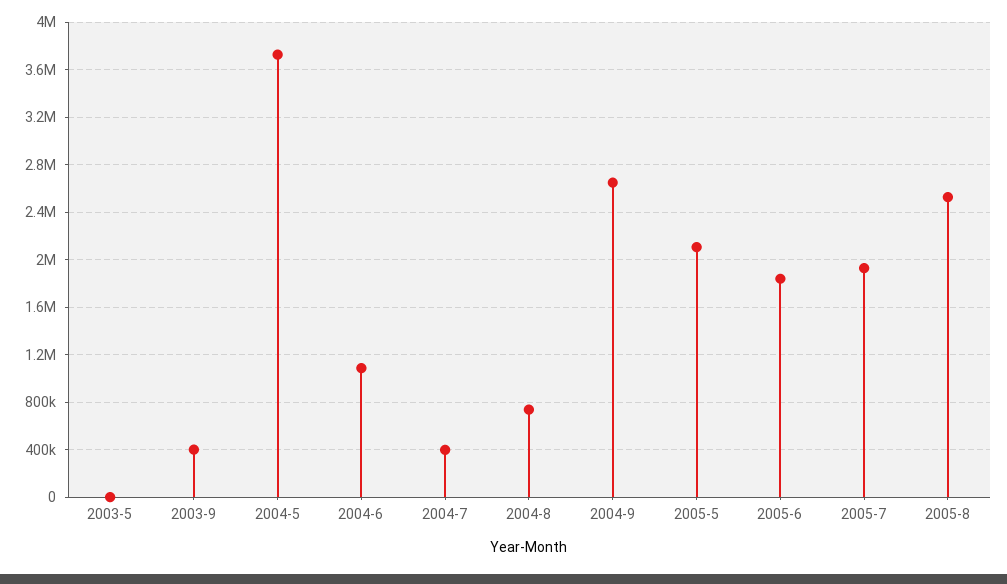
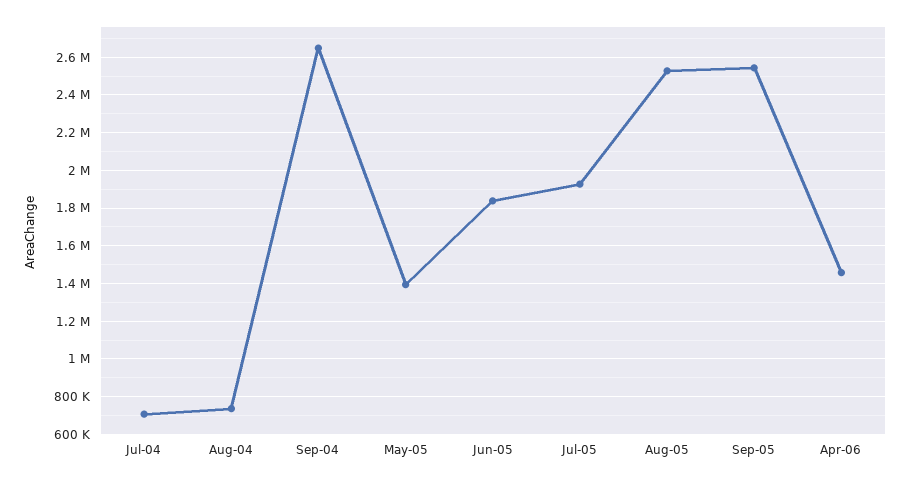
2003-5: 0 -> none
2003-9: 400000 -> none
2004-5: 3700000 -> none
2004-6: 1100000 -> none
2004-7: 400000 -> 700000
2005-5: 2100000 -> 1400000
Sep-05: none -> 2550000
Apr-06: none -> 1450000

